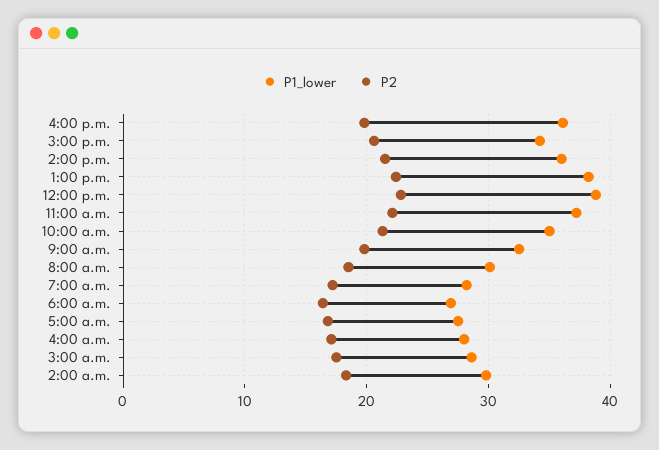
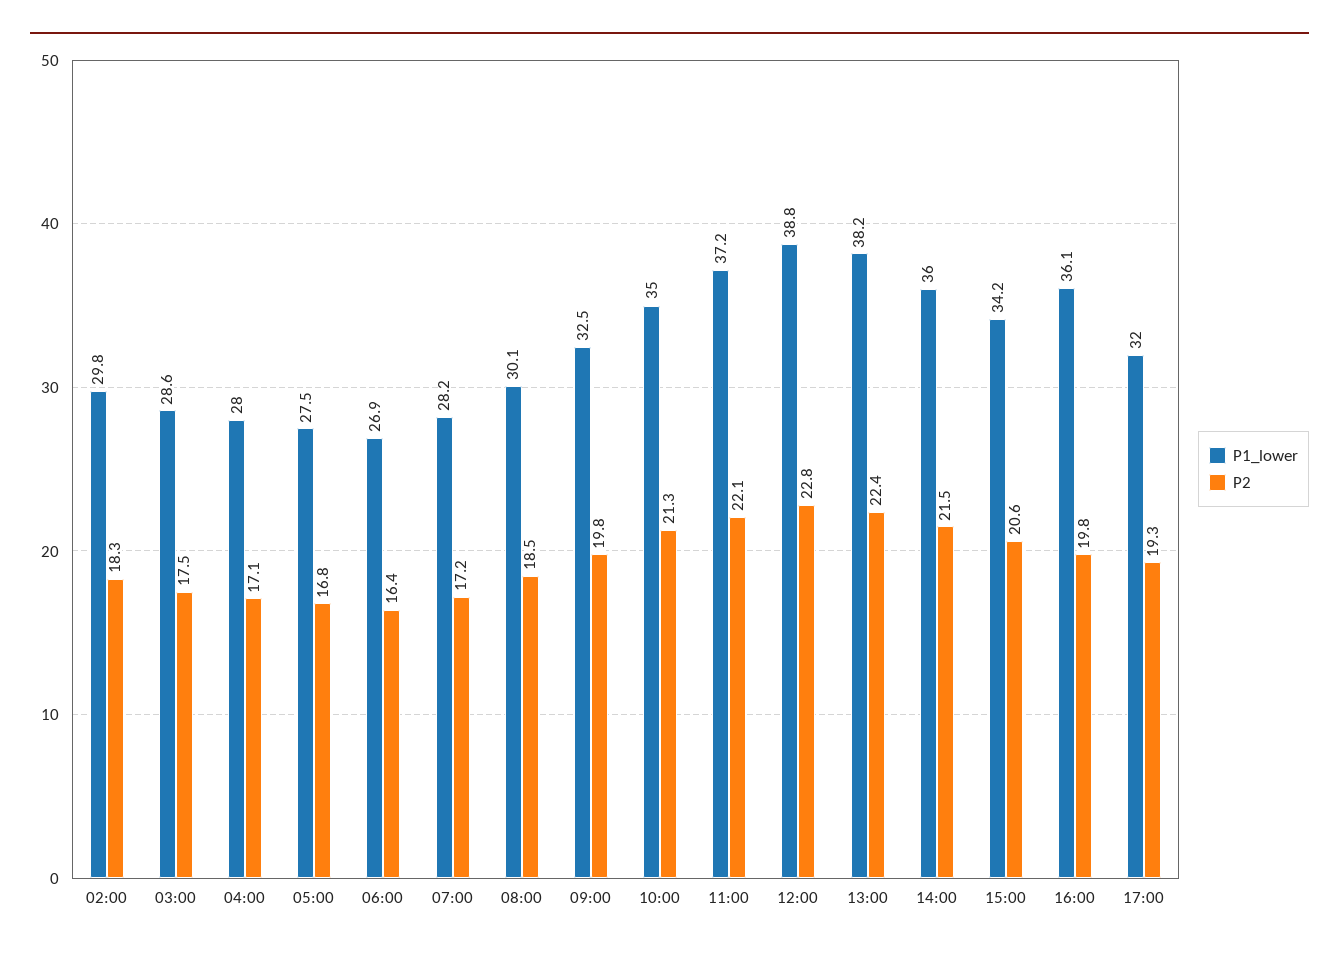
P1_lower, 17:00: none -> 32
P2, 17:00: none -> 19.3

